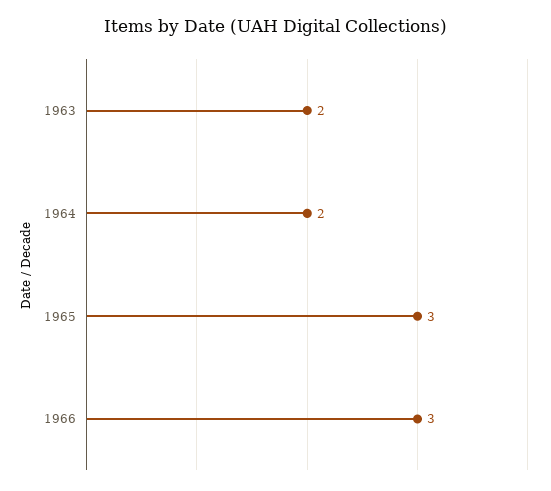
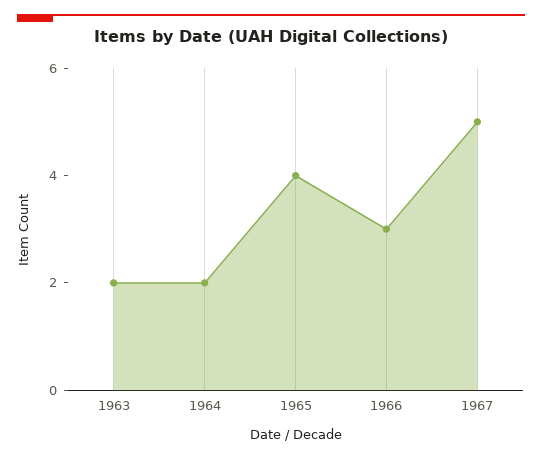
1965: 3 -> 4
1967: none -> 5

